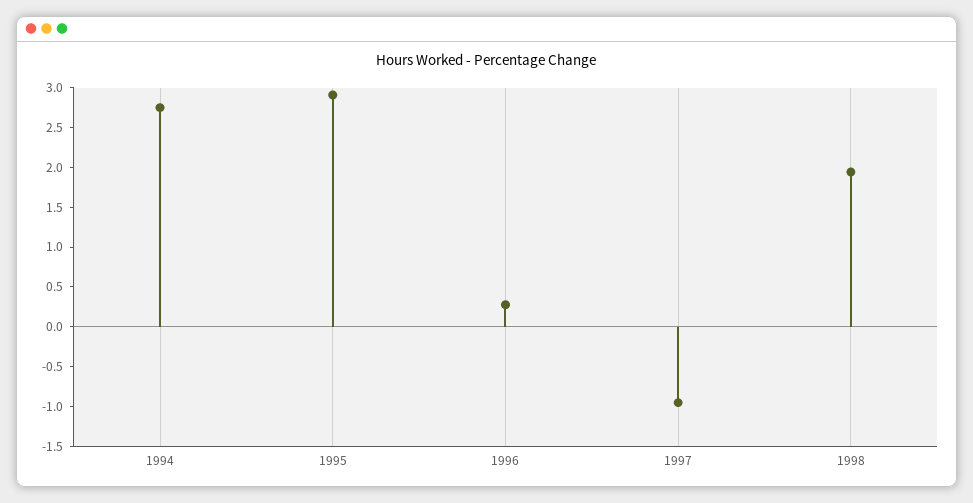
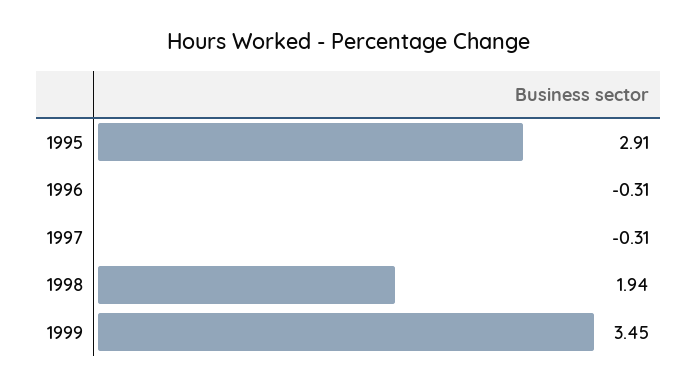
1994: 2.75 -> none
1996: 0.25 -> -0.31
1997: -1 -> -0.31
1999: none -> 3.45

